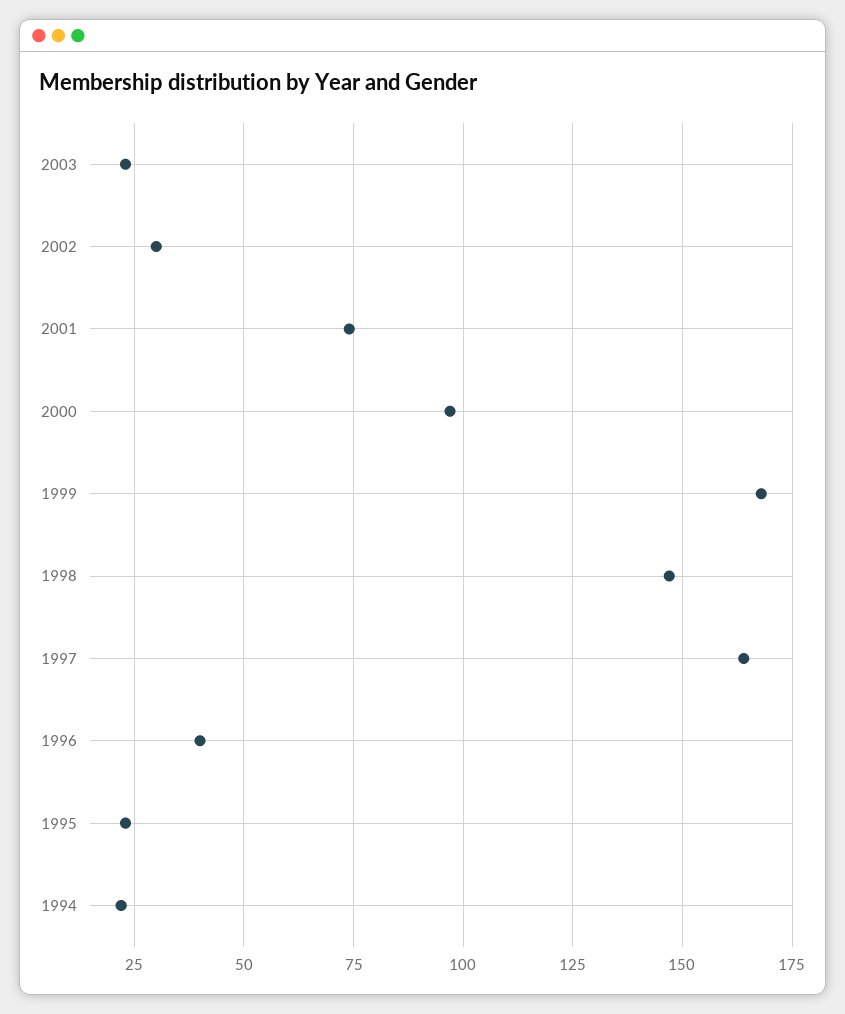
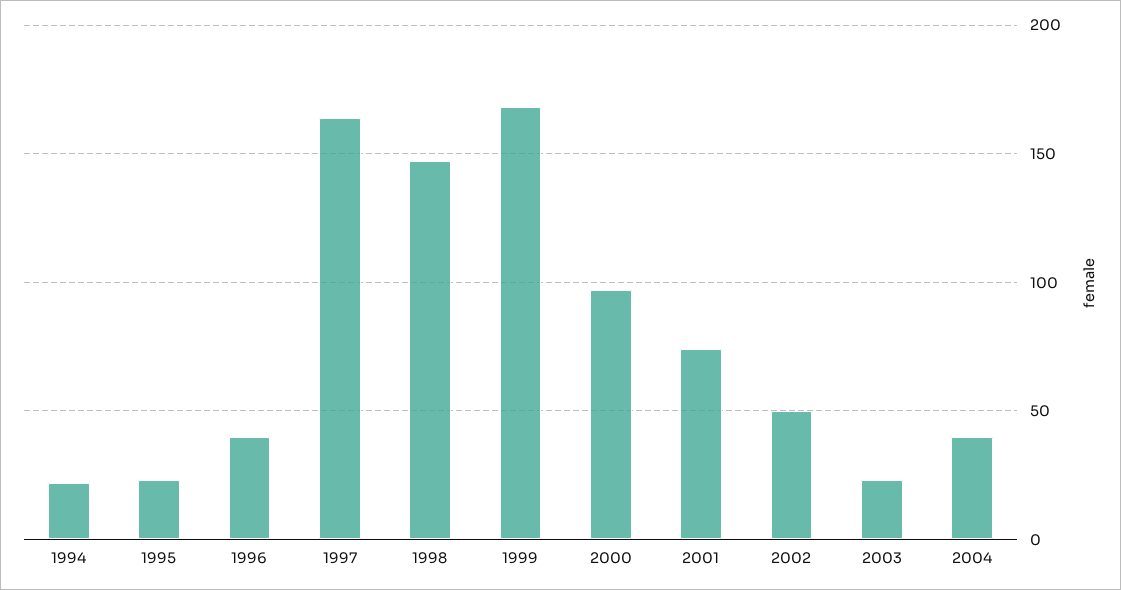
2002: 30 -> 50
2004: none -> 40

